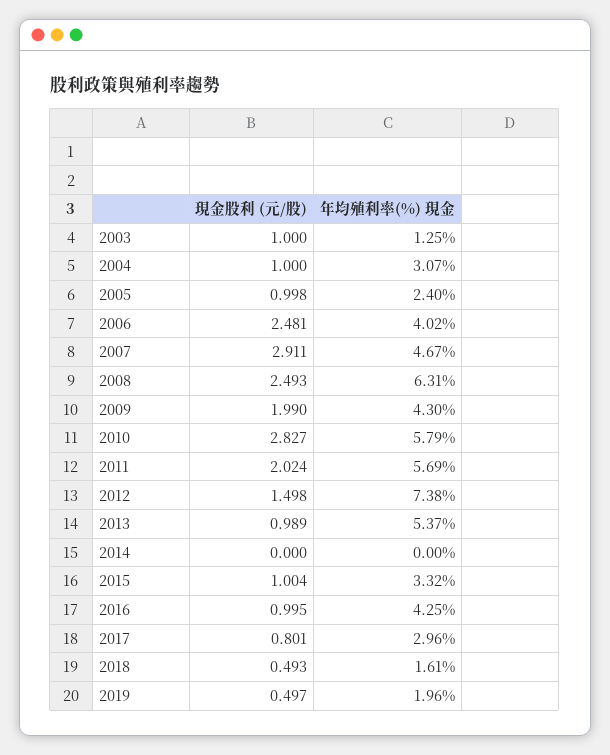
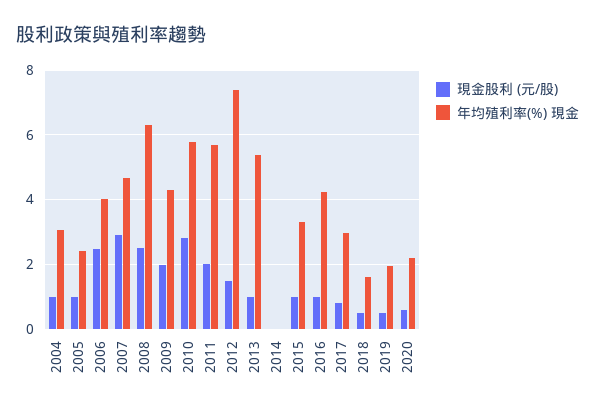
現金股利 (元/股), 2003: 1 -> none
年均殖利率(%) 現金, 2003: 1.25 -> none
現金股利 (元/股), 2020: none -> 0.6
年均殖利率(%) 現金, 2020: none -> 2.2

